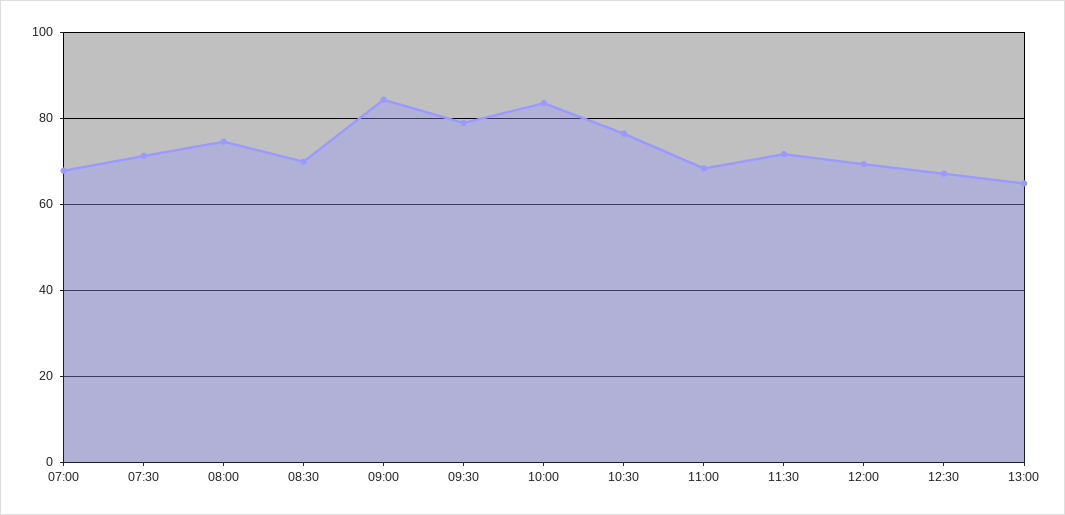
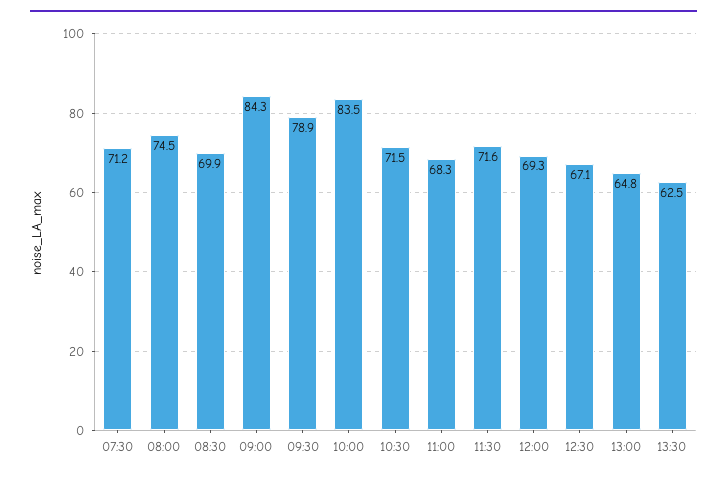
07:00: 68 -> none
10:30: 76 -> 71.5
13:30: none -> 62.5

